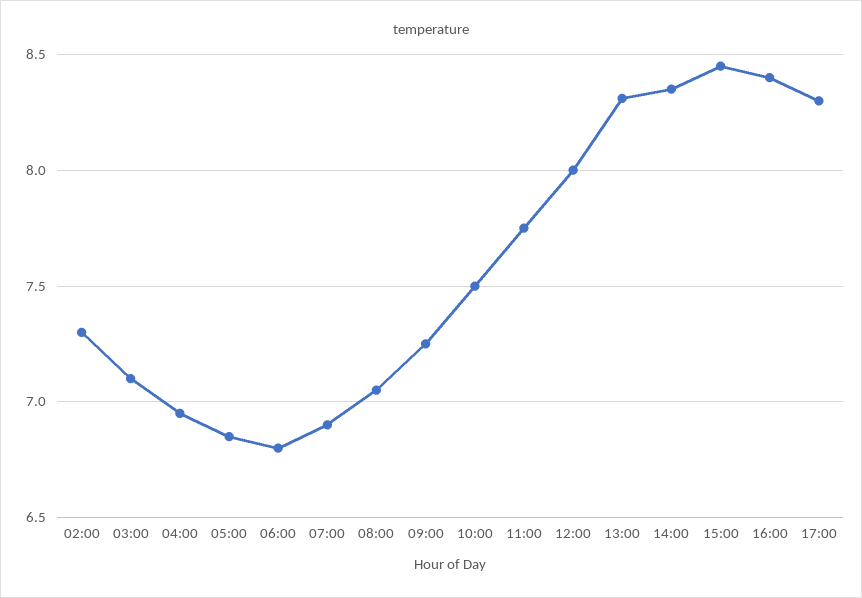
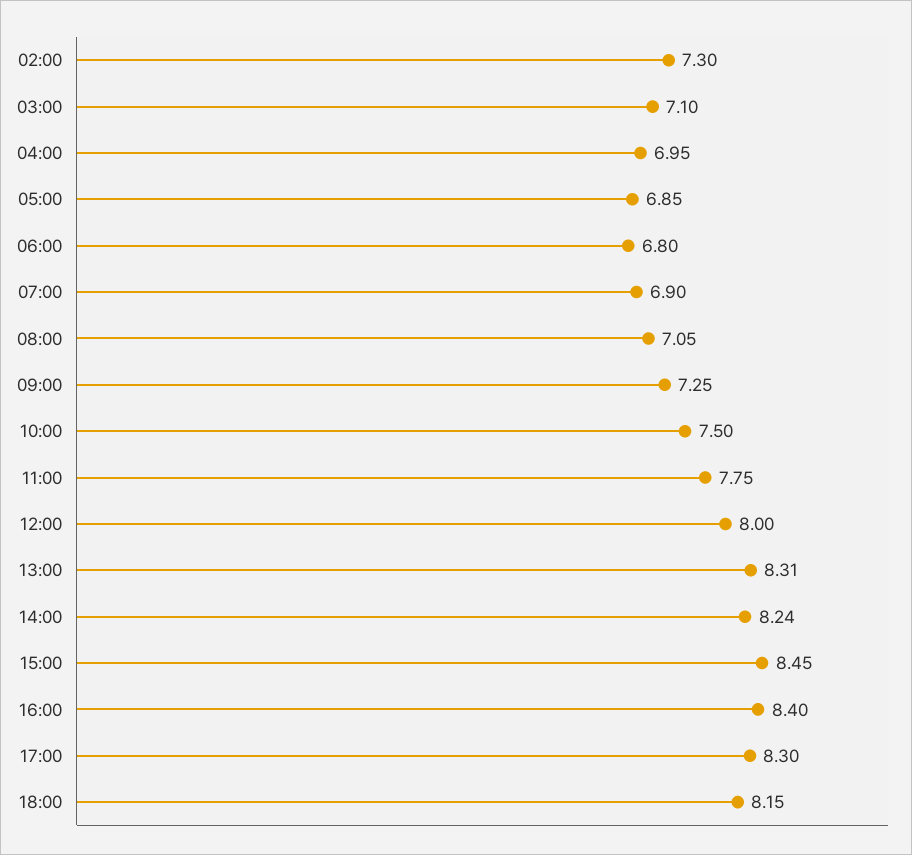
14:00: 8.35 -> 8.24
18:00: none -> 8.15

